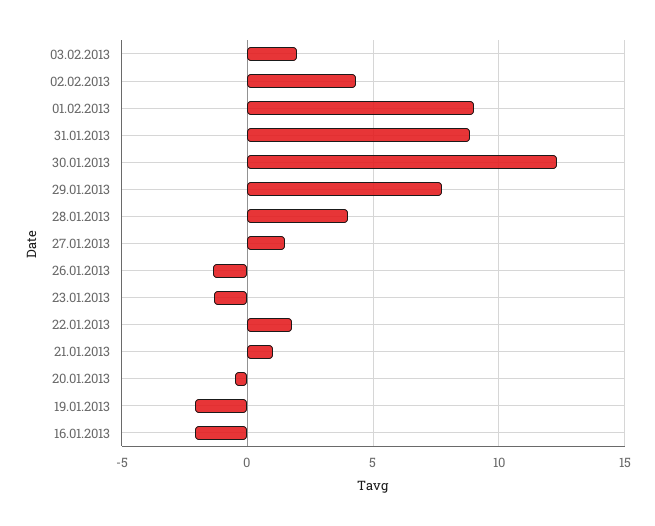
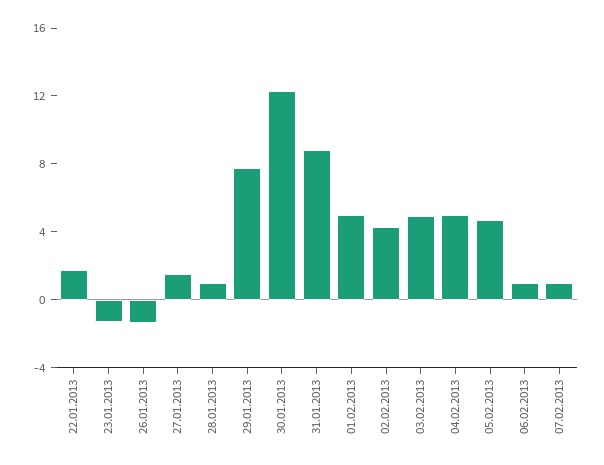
03.02.2013: 2 -> 5
01.02.2013: 9 -> 5
28.01.2013: 4 -> 1
21.01.2013: 1 -> none
20.01.2013: -0.5 -> none
19.01.2013: -2 -> none
16.01.2013: -2 -> none
04.02.2013: none -> 5
05.02.2013: none -> 5
06.02.2013: none -> 1
07.02.2013: none -> 1

